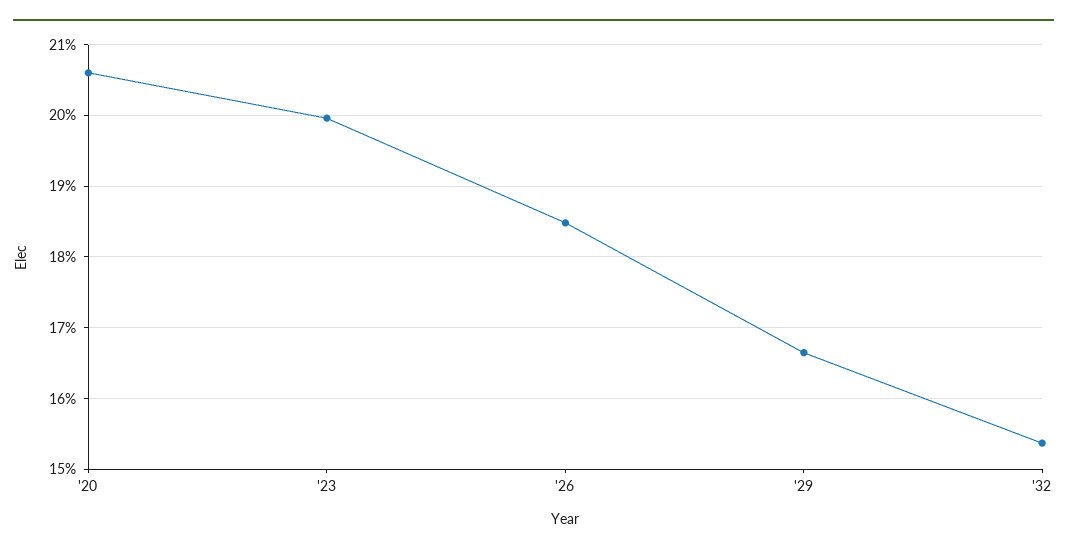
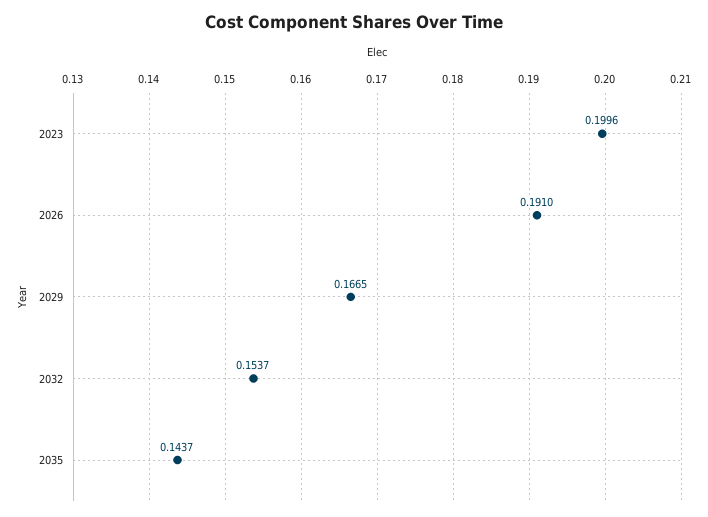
'20: 0.206 -> none
'26: 0.185 -> 0.191
2035: none -> 0.1437

